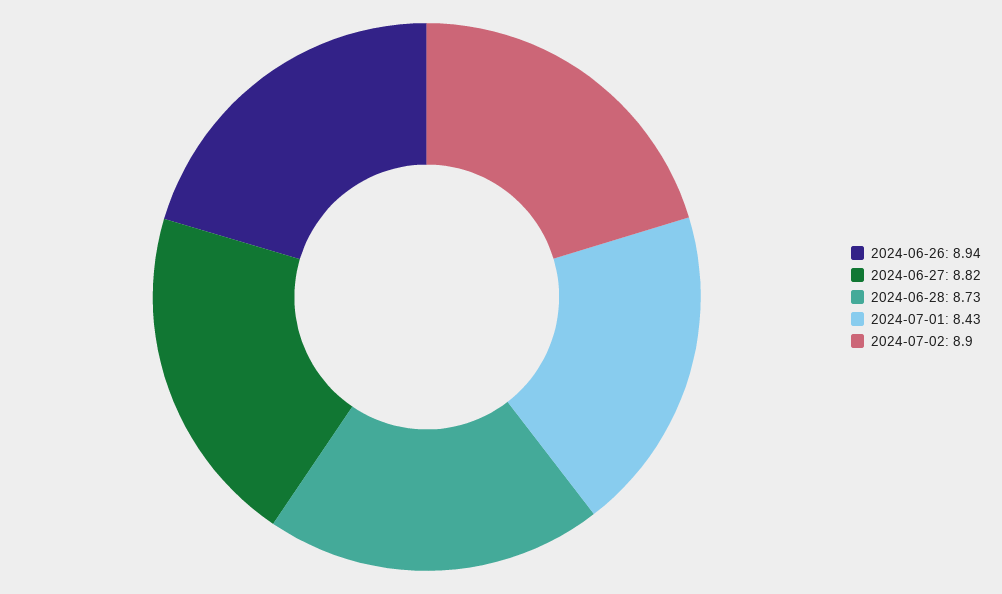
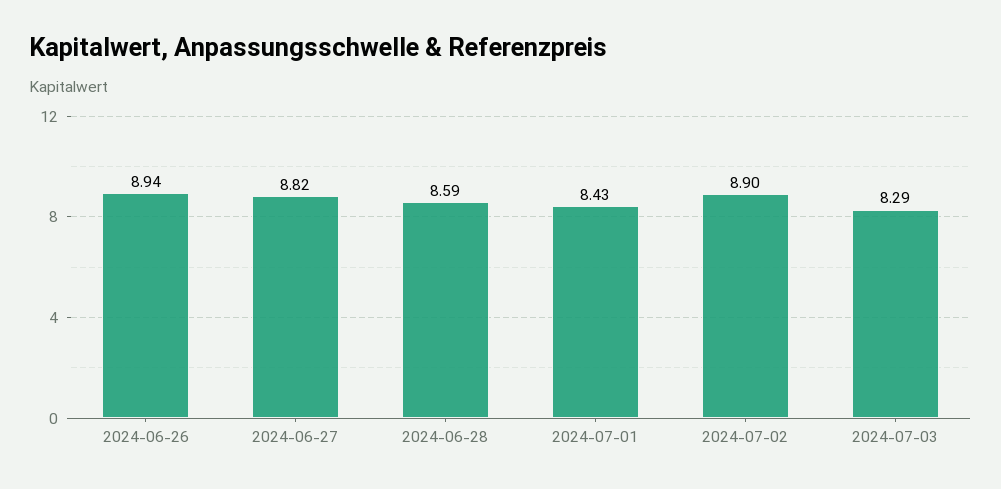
2024-06-28: 8.73 -> 8.59
2024-07-03: none -> 8.29

